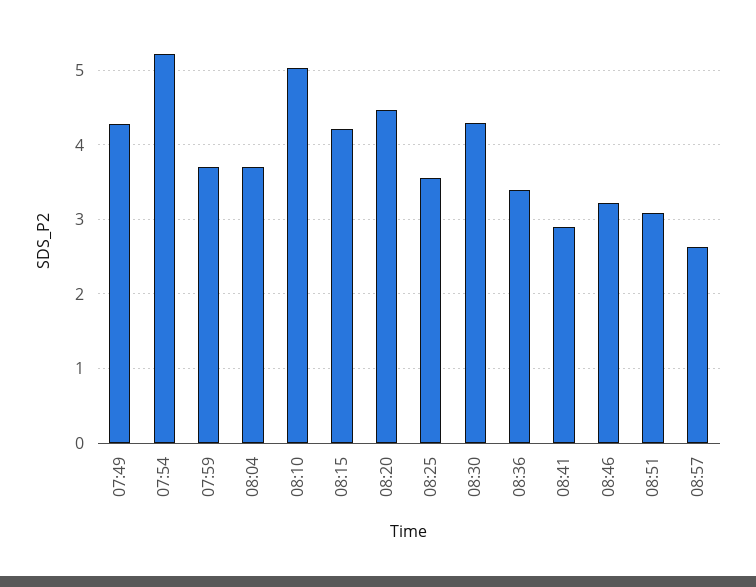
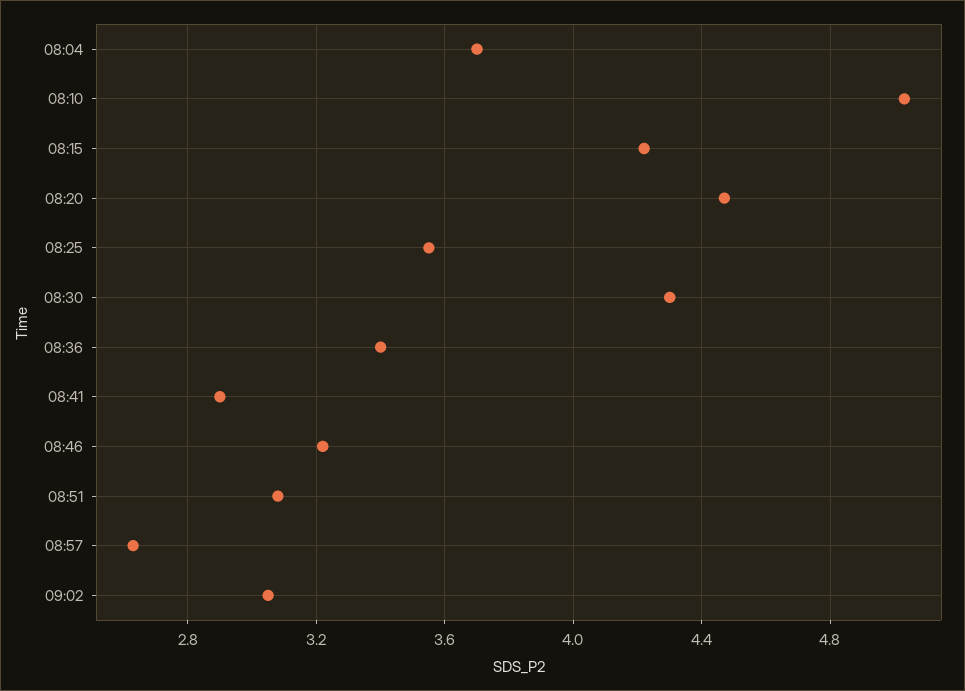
07:49: 4.3 -> none
07:54: 5.2 -> none
07:59: 3.7 -> none
09:02: none -> 3.05

